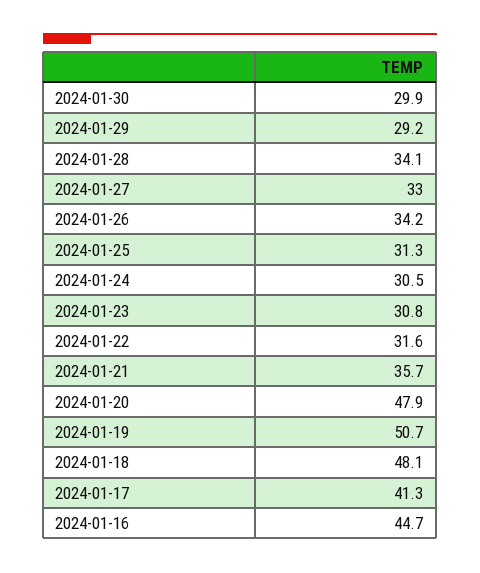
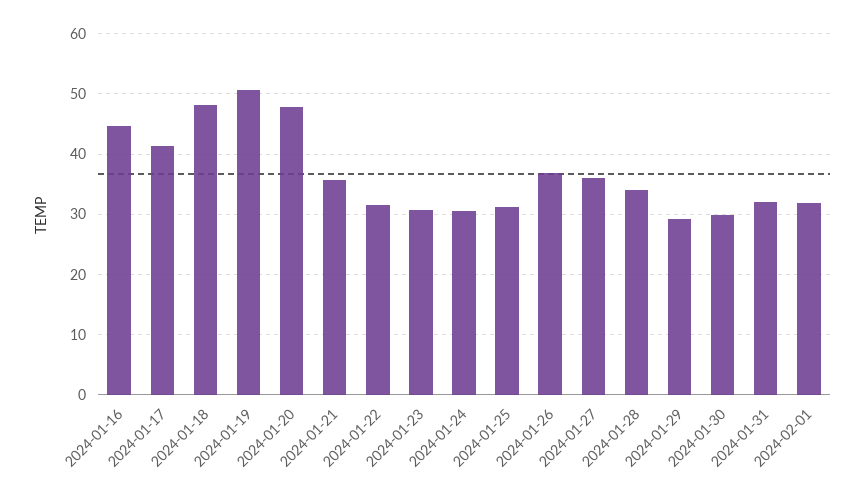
2024-01-27: 33 -> 36
2024-01-26: 34.2 -> 37
2024-01-31: none -> 32
2024-02-01: none -> 32

